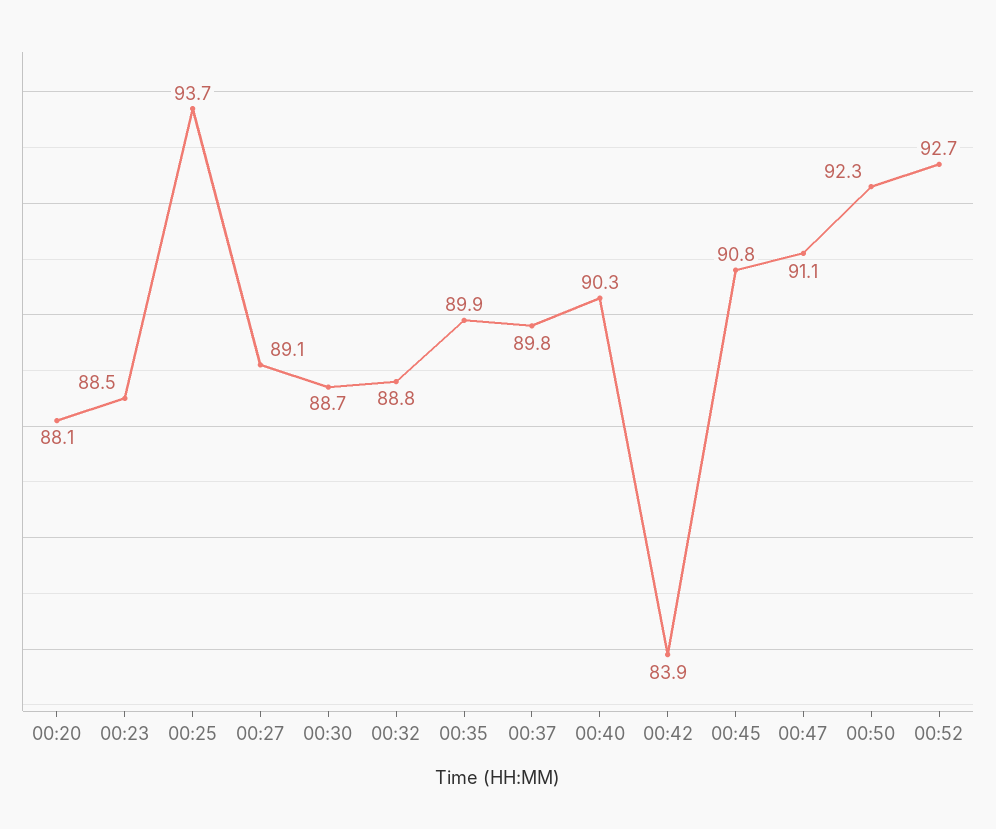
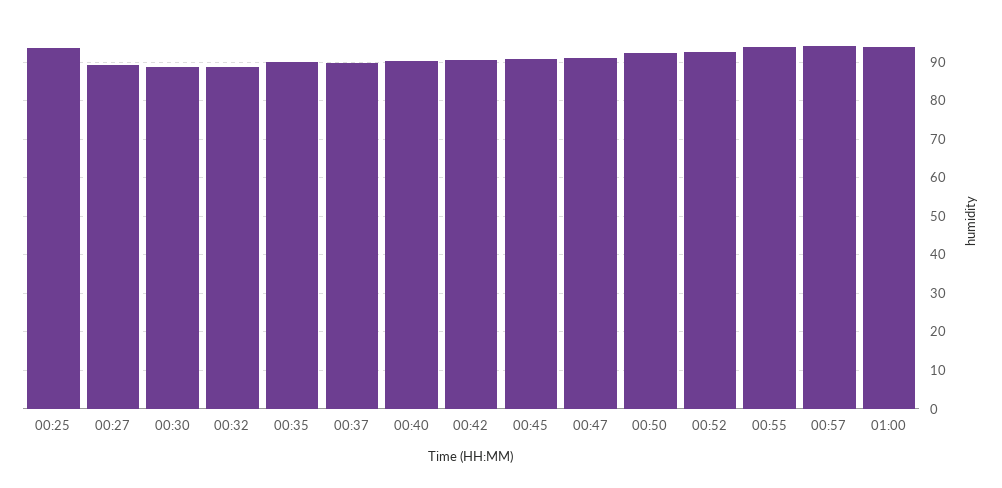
00:20: 88.1 -> none
00:23: 88.5 -> none
00:42: 83.9 -> 90
00:55: none -> 94
00:57: none -> 94
01:00: none -> 94

